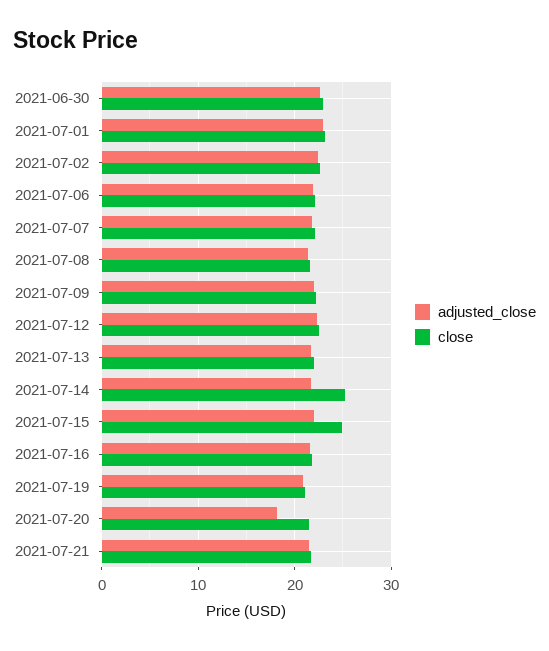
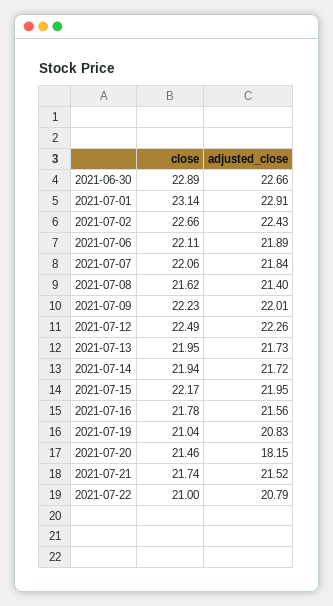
close, 2021-07-14: 25 -> 21.94
close, 2021-07-15: 25 -> 22.17
close, 2021-07-22: none -> 21
adjusted_close, 2021-07-22: none -> 20.79

